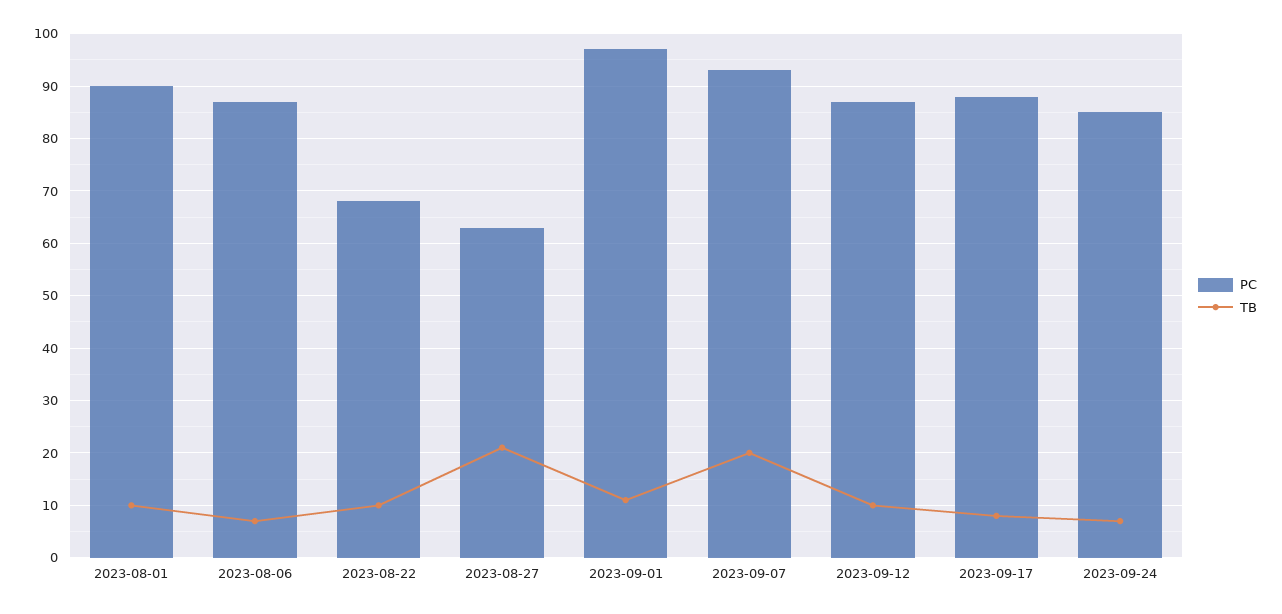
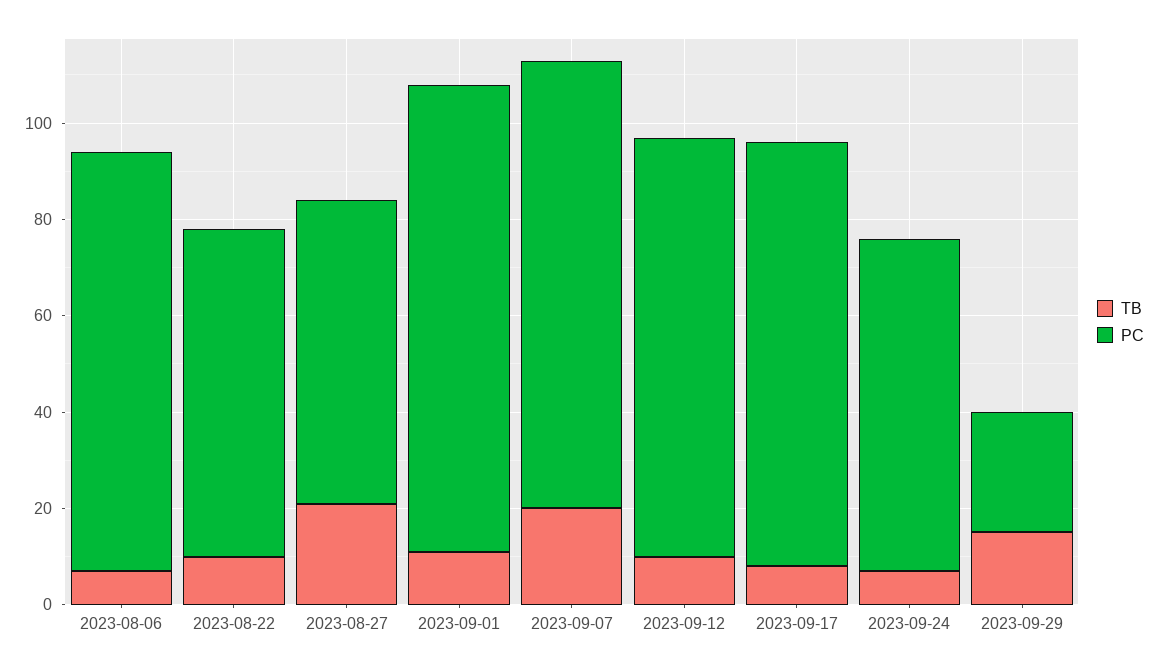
PC, 2023-08-01: 90 -> none
TB, 2023-08-01: 10 -> none
PC, 2023-09-24: 85 -> 70
TB, 2023-09-29: none -> 15
PC, 2023-09-29: none -> 25

